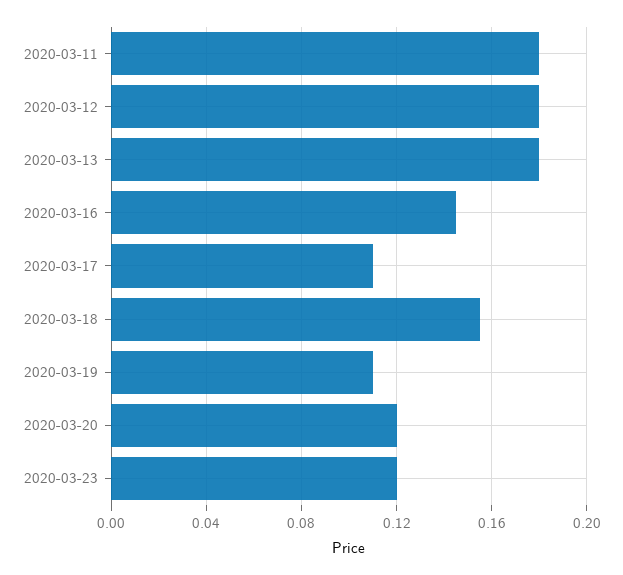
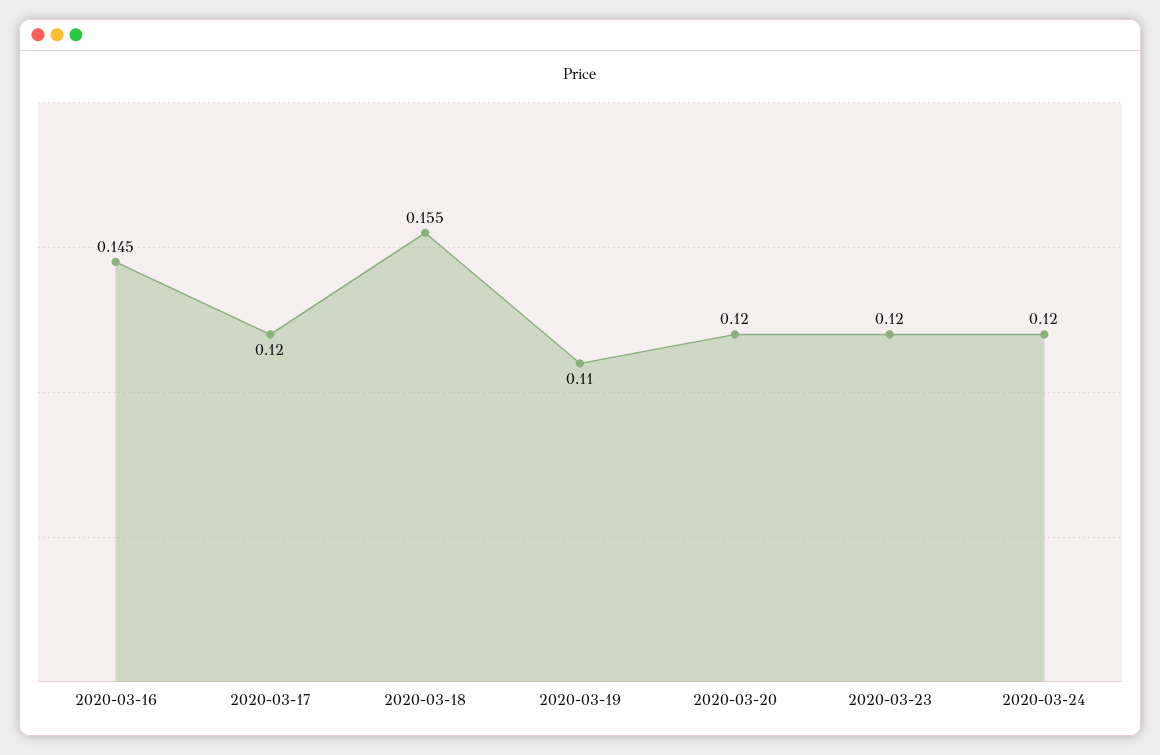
2020-03-11: 0.18 -> none
2020-03-12: 0.18 -> none
2020-03-13: 0.18 -> none
2020-03-17: 0.11 -> 0.12
2020-03-24: none -> 0.12

